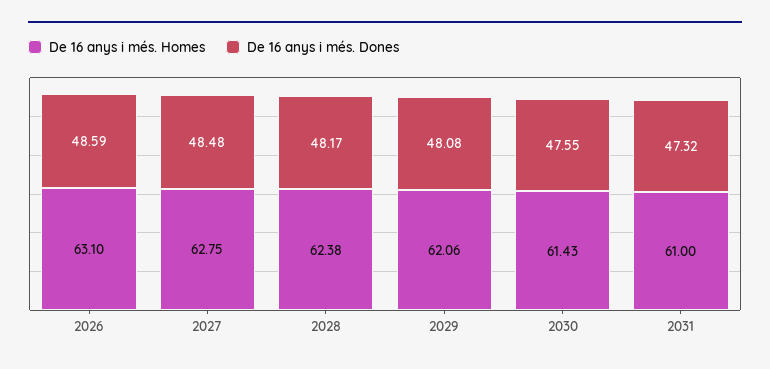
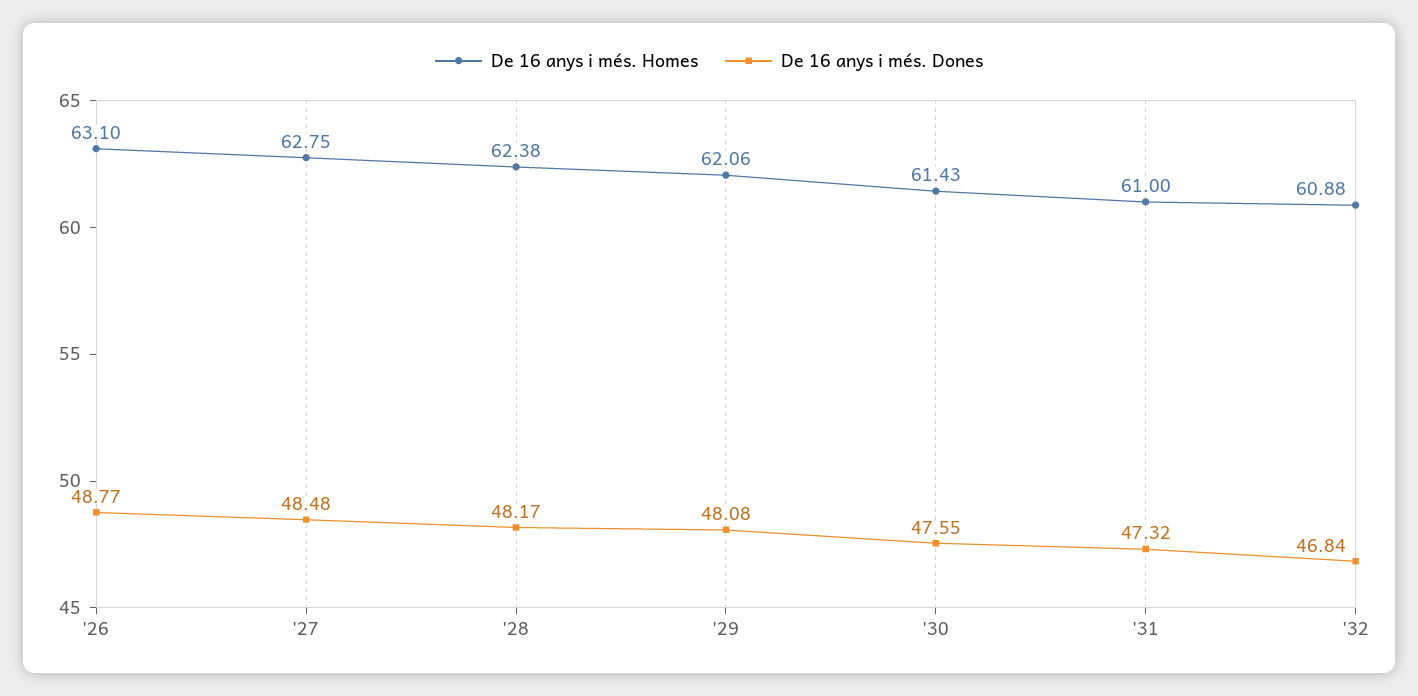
De 16 anys i més. Dones, 2026: 48.59 -> 48.77
De 16 anys i més. Homes, '32: none -> 60.88
De 16 anys i més. Dones, '32: none -> 46.84

